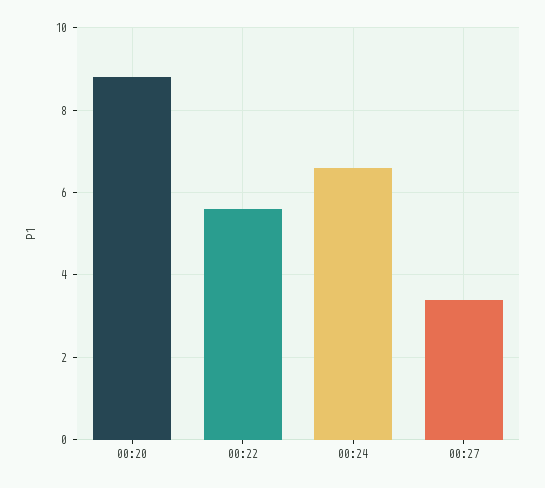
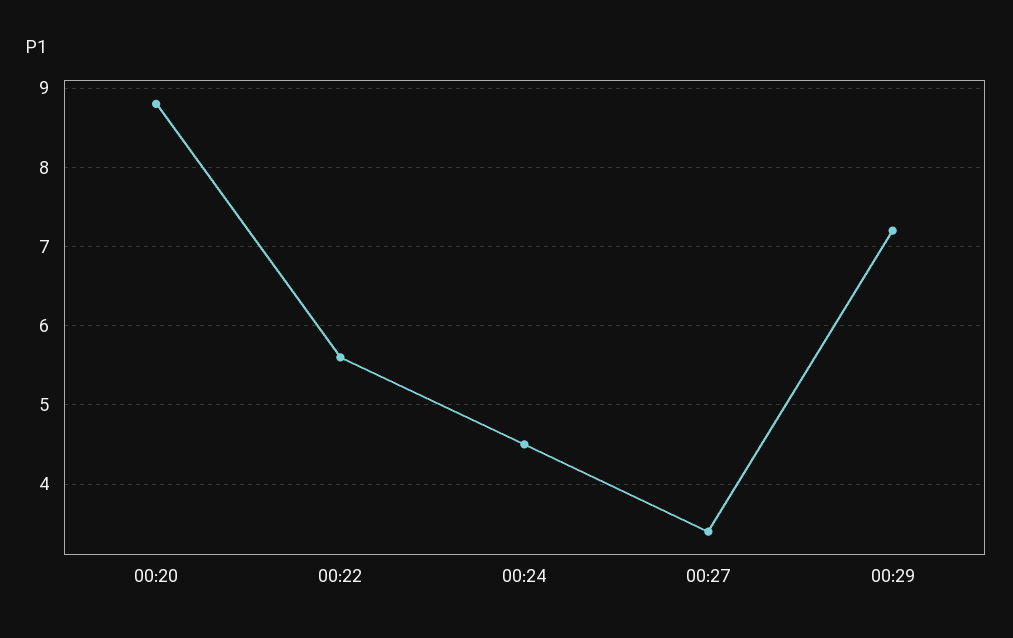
00:24: 6.5 -> 4.5
00:29: none -> 7.2

